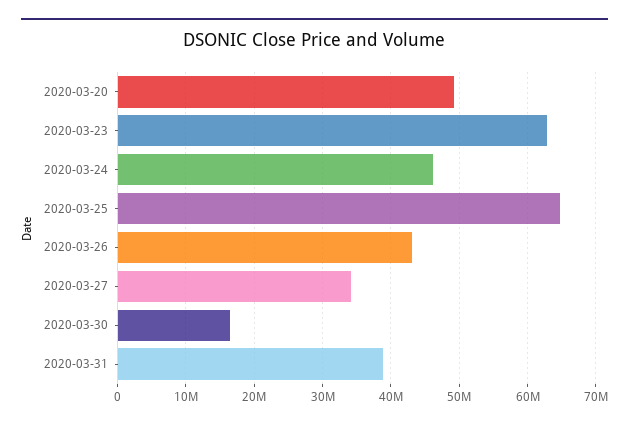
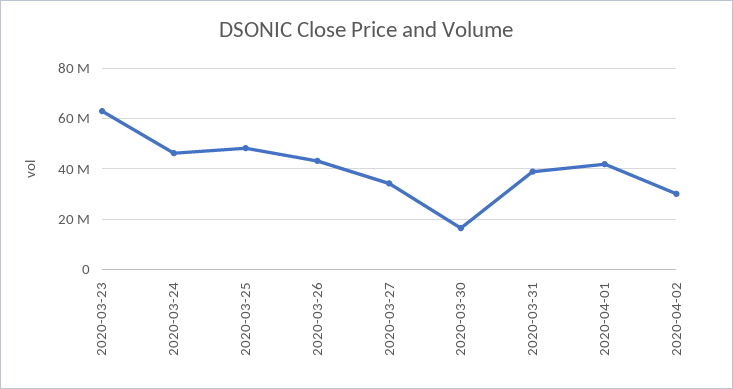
2020-03-20: 49000000 -> none
2020-03-25: 65000000 -> 47500000
2020-04-01: none -> 42500000
2020-04-02: none -> 30000000

